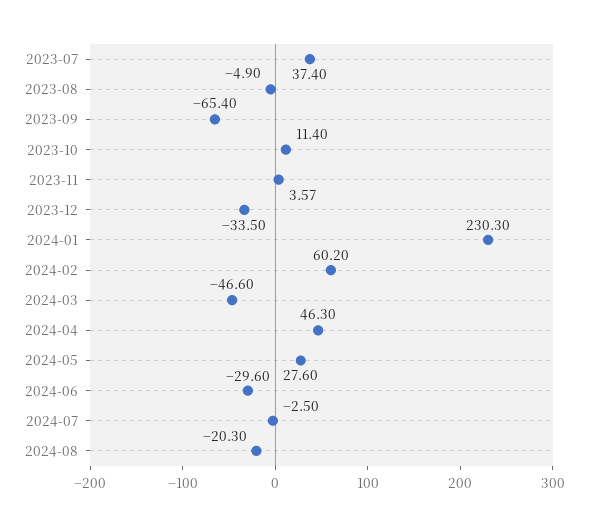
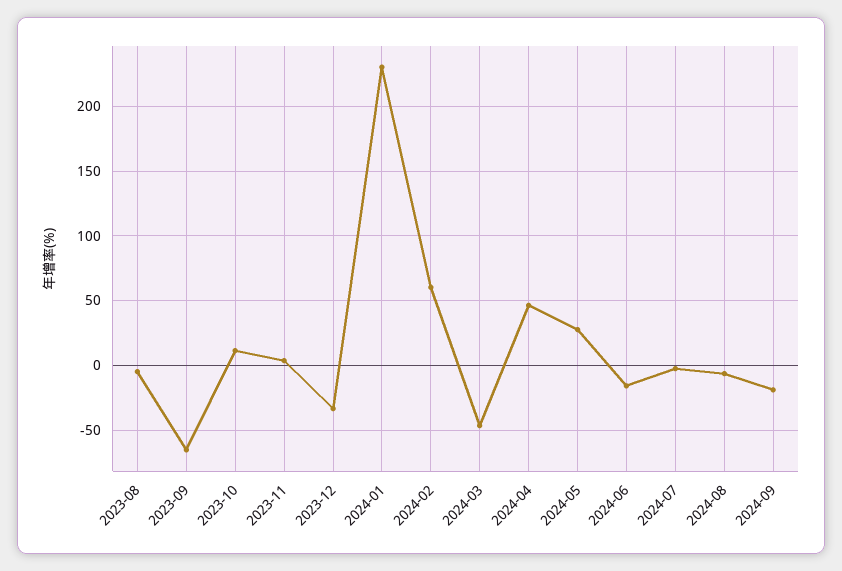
2023-07: 37.4 -> none
2024-06: -29.6 -> -15
2024-08: -20.3 -> -5
2024-09: none -> -20

